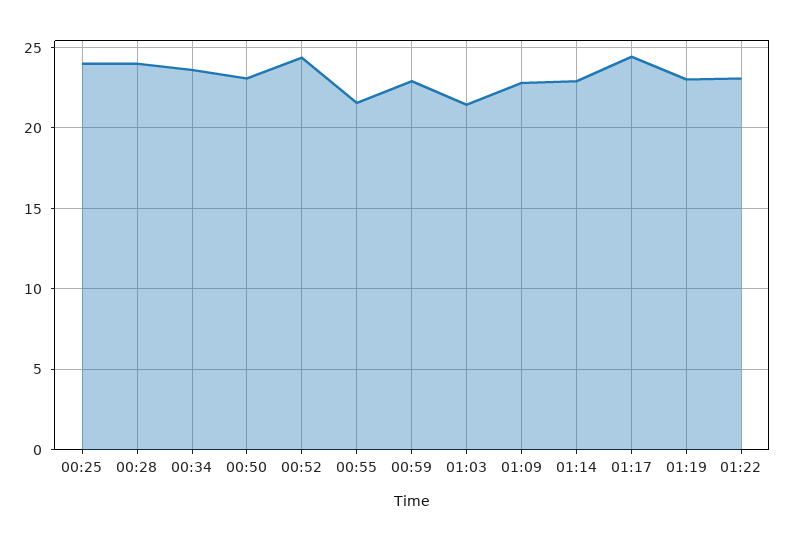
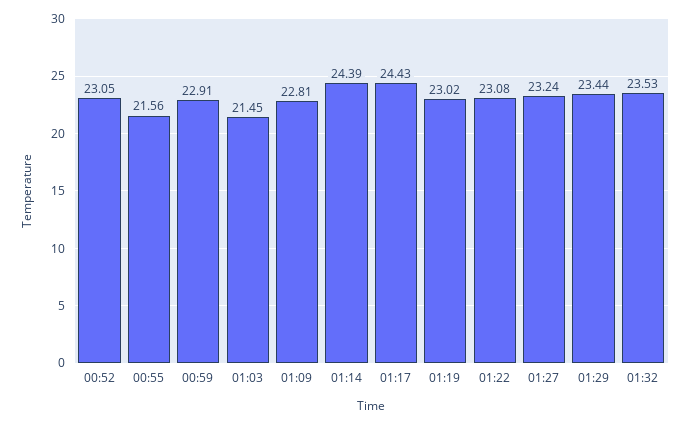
00:25: 24 -> none
00:28: 24 -> none
00:34: 23.5 -> none
00:50: 23 -> none
00:52: 24.5 -> 23.05
01:14: 23 -> 24.39
01:27: none -> 23.24
01:29: none -> 23.44
01:32: none -> 23.53

